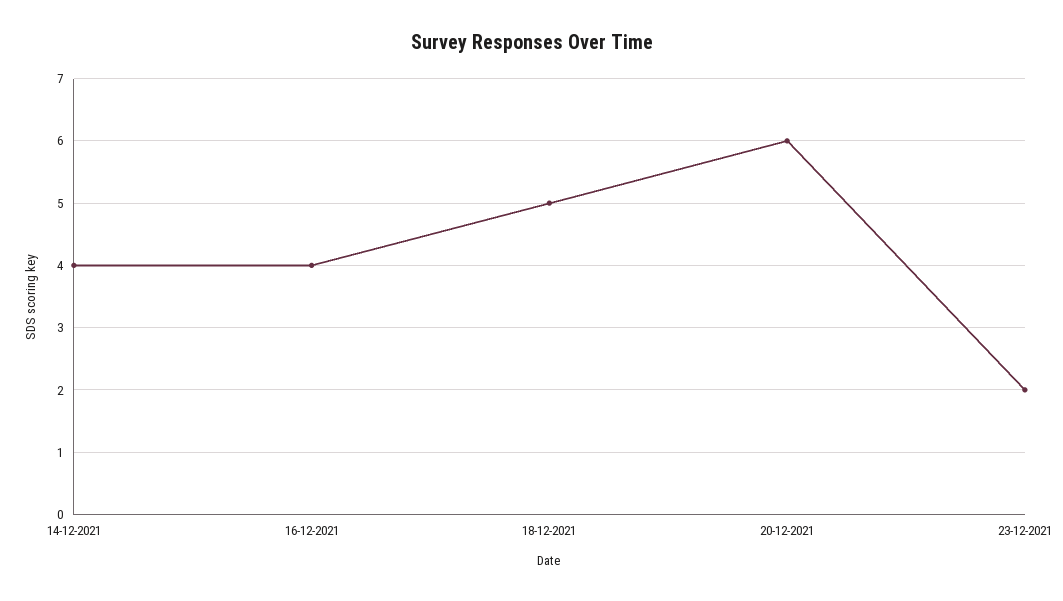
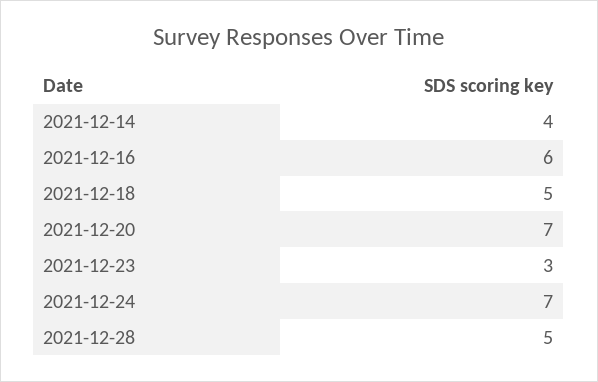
16-12-2021: 4 -> 6
20-12-2021: 6 -> 7
23-12-2021: 2 -> 3
2021-12-24: none -> 7
2021-12-28: none -> 5

